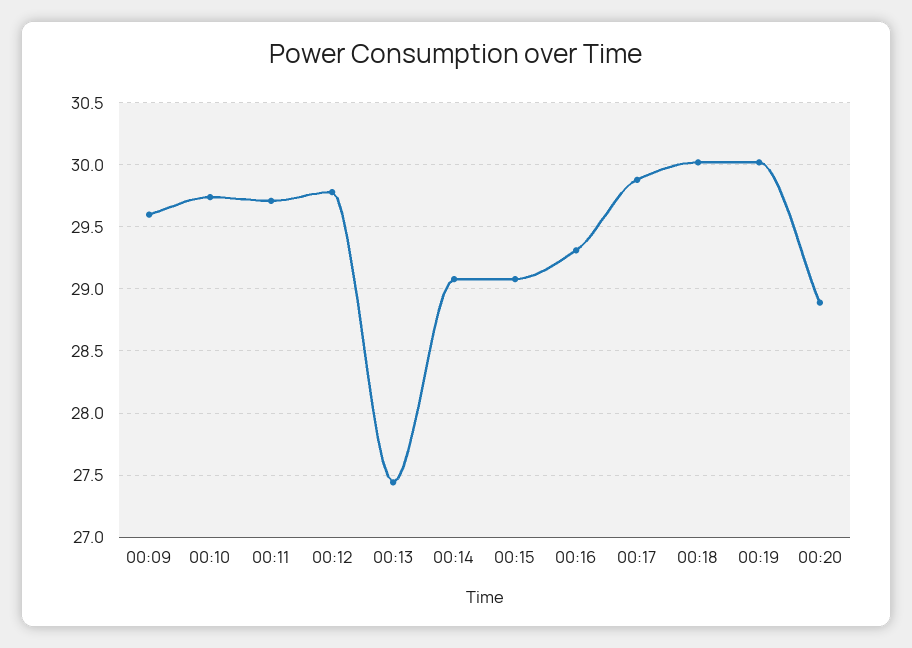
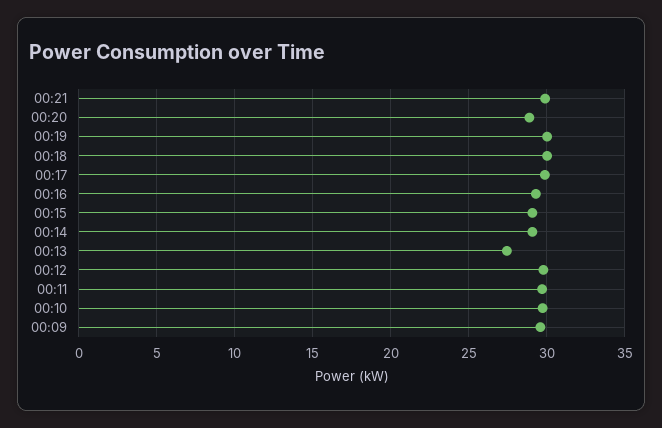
00:21: none -> 30

